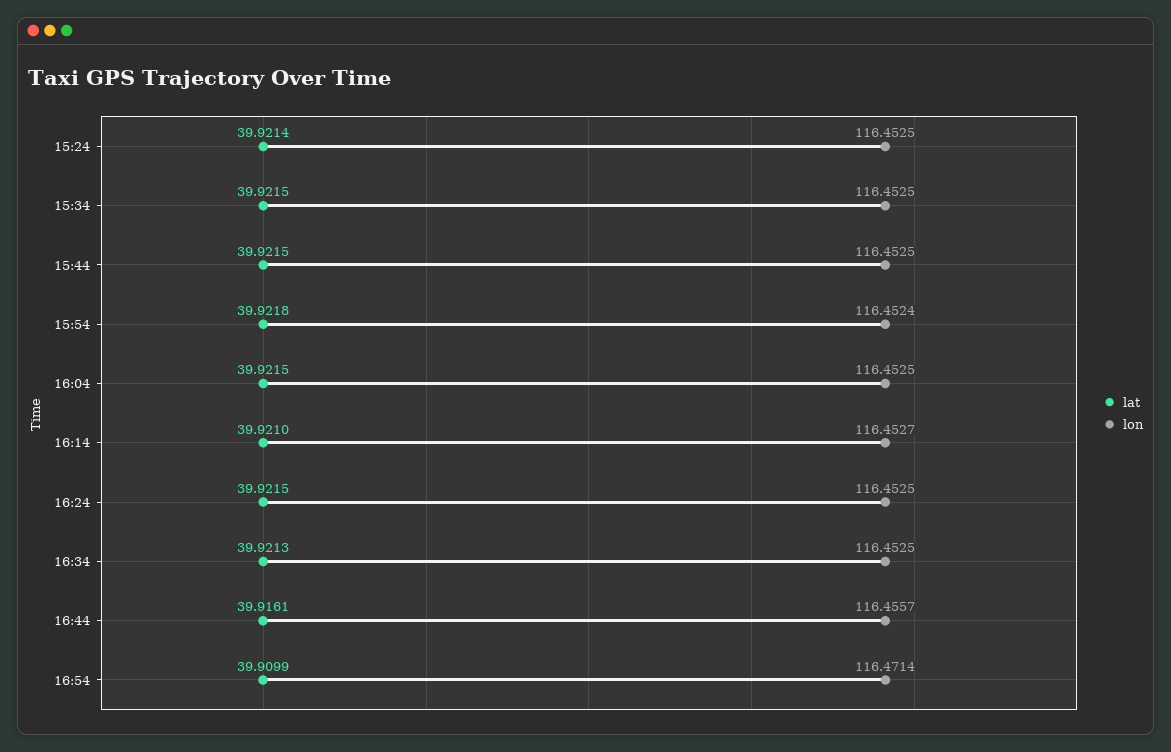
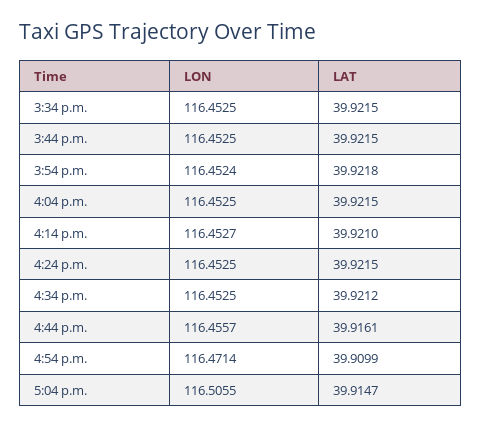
lat, 15:24: 39.9214 -> none
lon, 15:24: 116.4525 -> none
lat, 16:34: 39.9213 -> 39.9212
lon, 5:04 p.m.: none -> 116.5055
lat, 5:04 p.m.: none -> 39.9147

